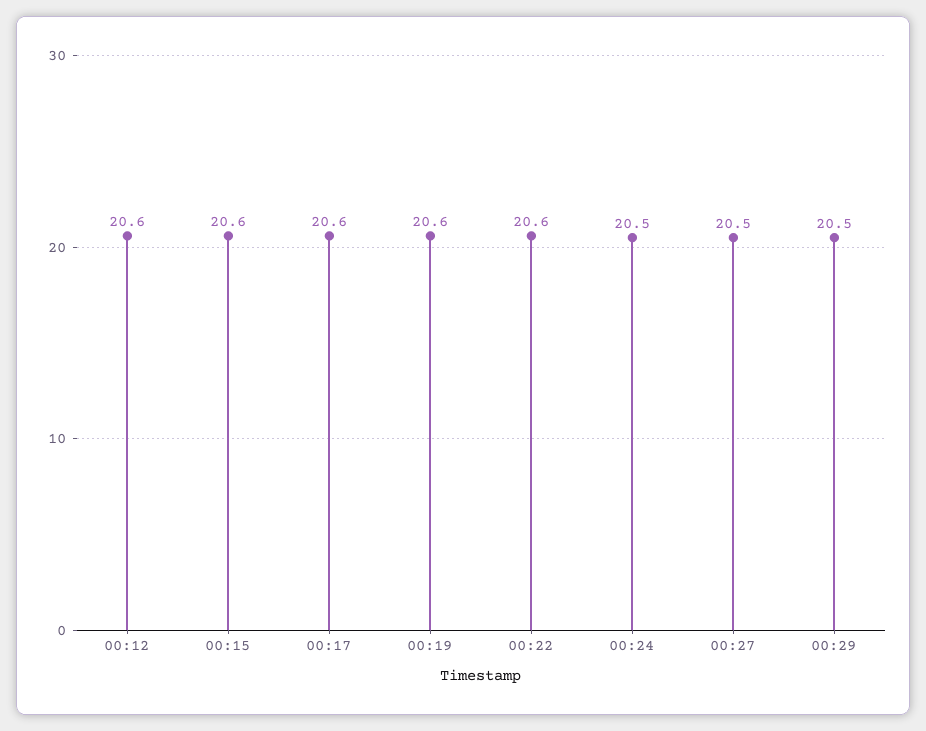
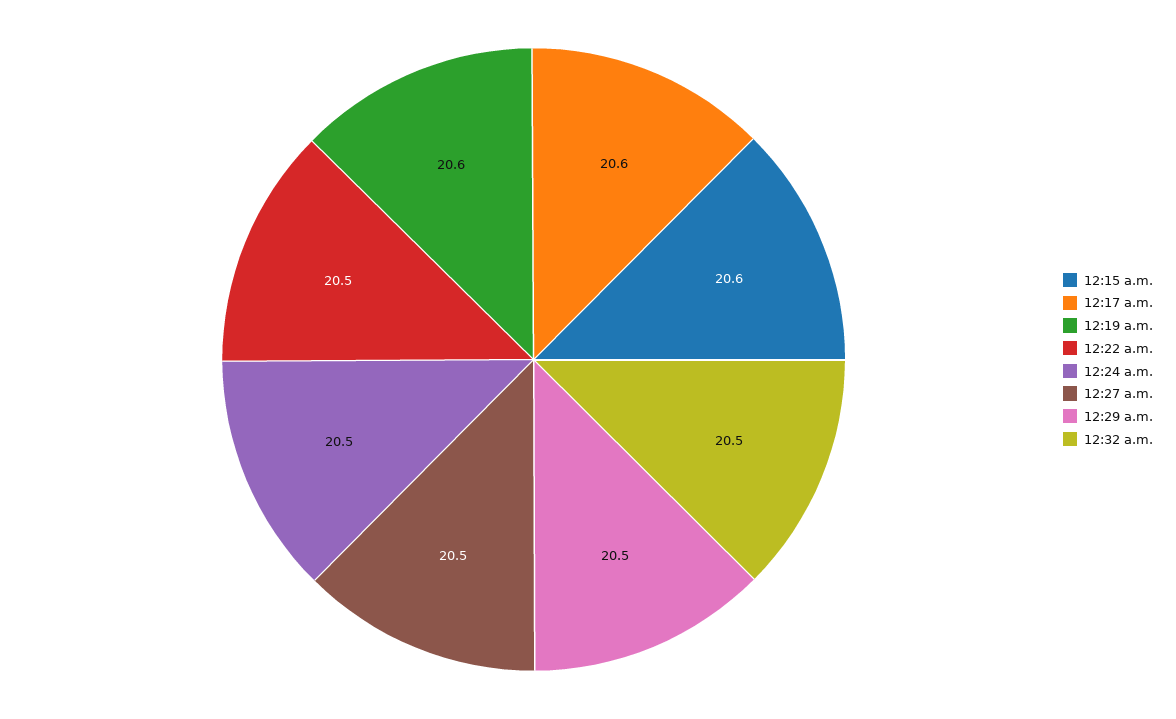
00:12: 20.6 -> none
00:22: 20.6 -> 20.5
12:32 a.m.: none -> 20.5

